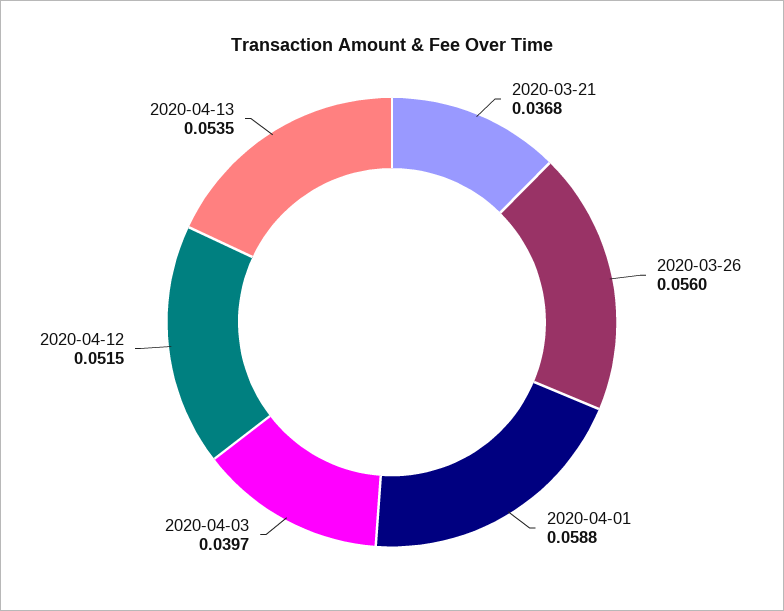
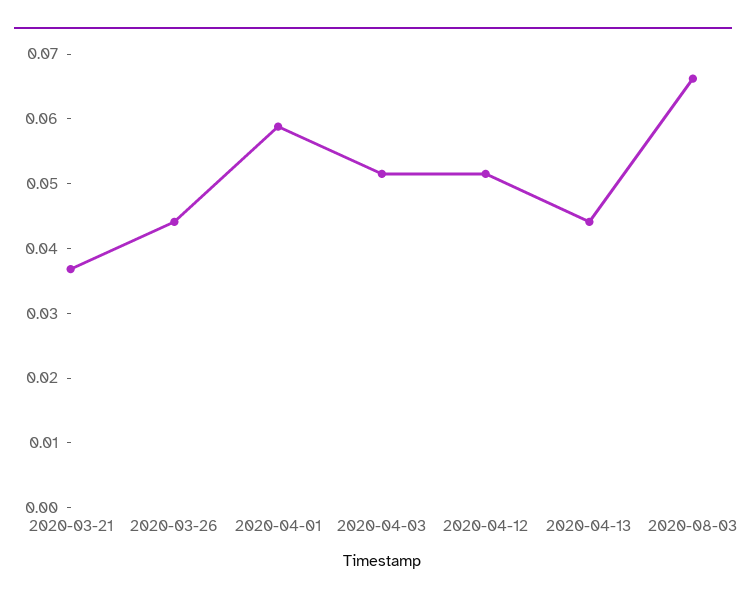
2020-03-26: 0.056 -> 0.044
2020-04-03: 0.0397 -> 0.052
2020-04-13: 0.0535 -> 0.044
2020-08-03: none -> 0.066

